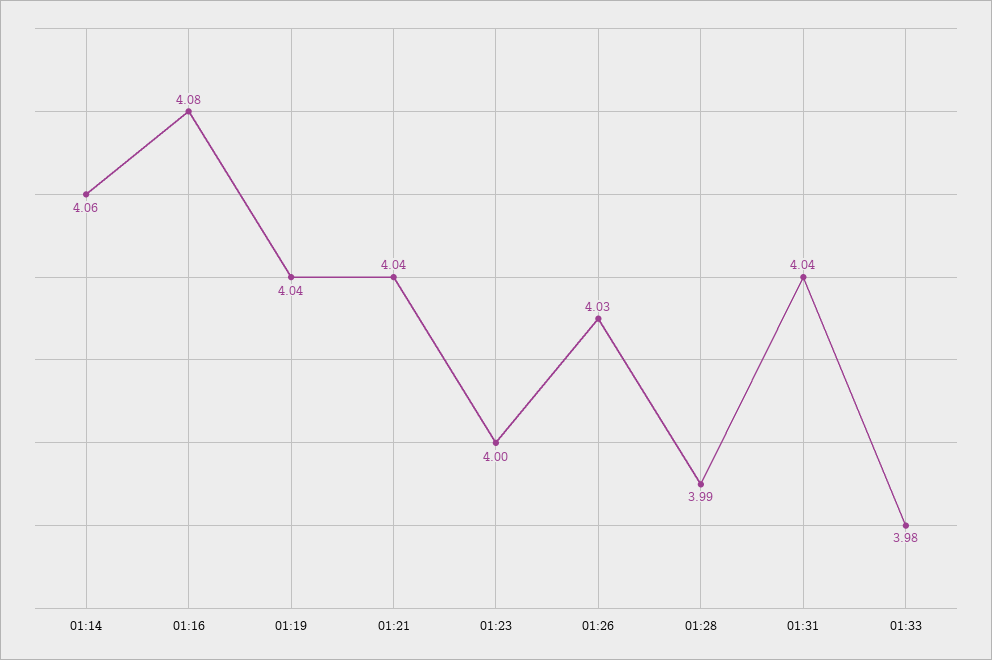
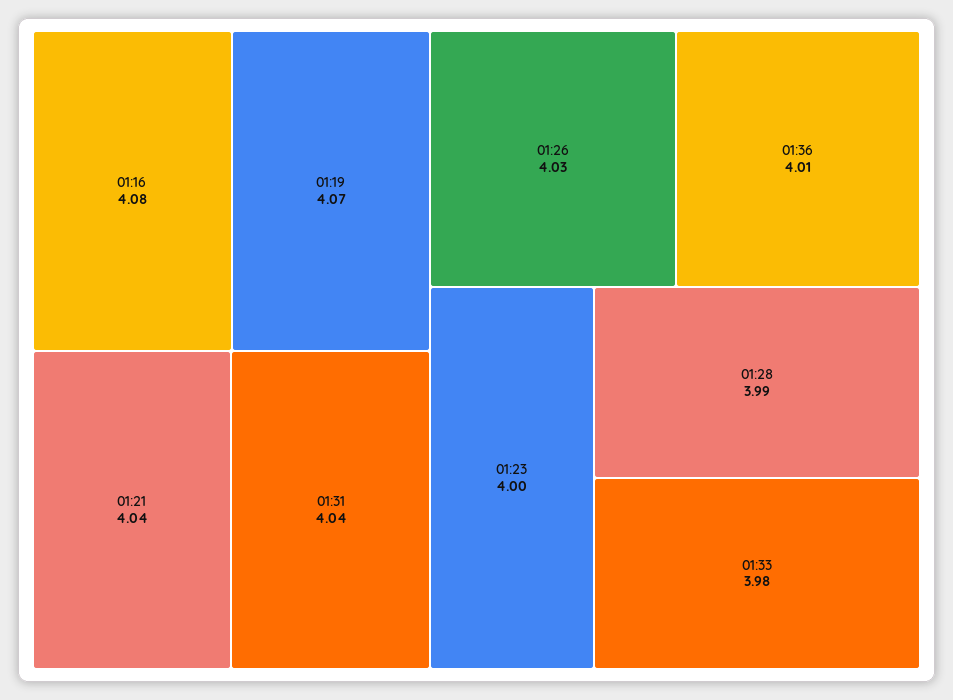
01:14: 4.06 -> none
01:19: 4.04 -> 4.07
01:36: none -> 4.01

